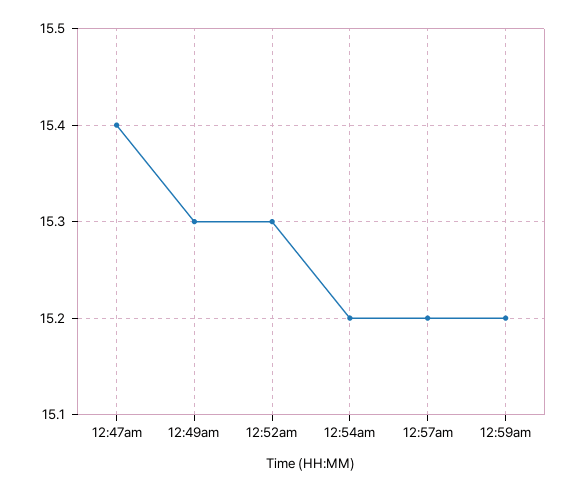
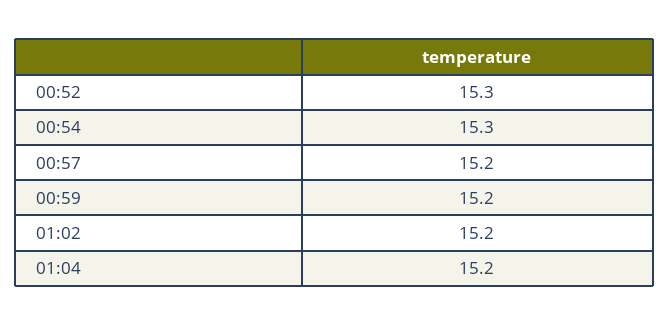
12:47am: 15.4 -> none
12:49am: 15.3 -> none
12:54am: 15.2 -> 15.3
01:02: none -> 15.2
01:04: none -> 15.2

